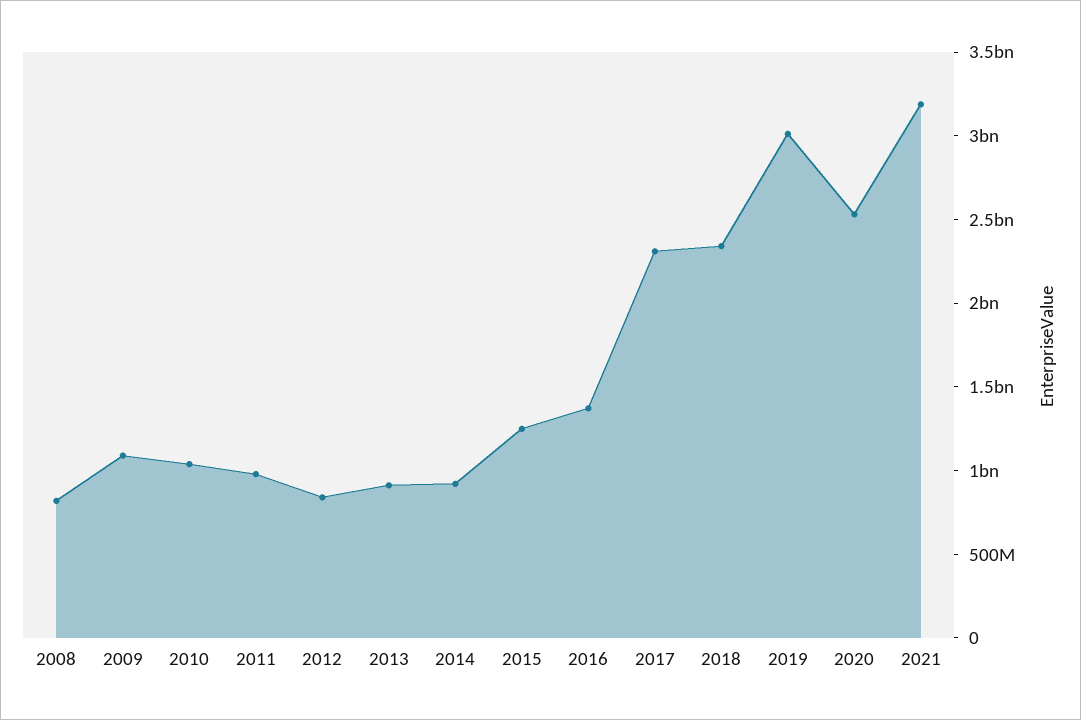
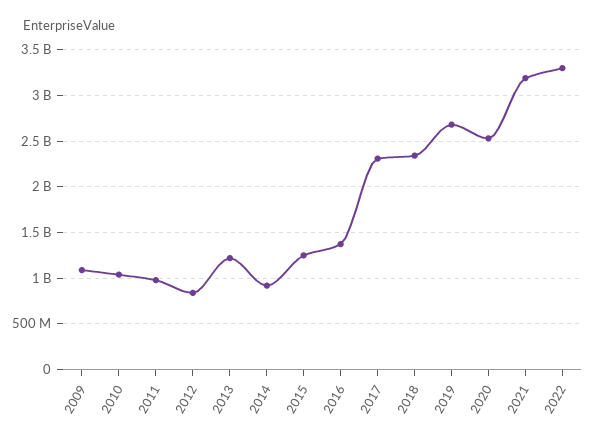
2008: 800000000 -> none
2013: 900000000 -> 1200000000
2019: 3000000000 -> 2700000000
2022: none -> 3300000000

